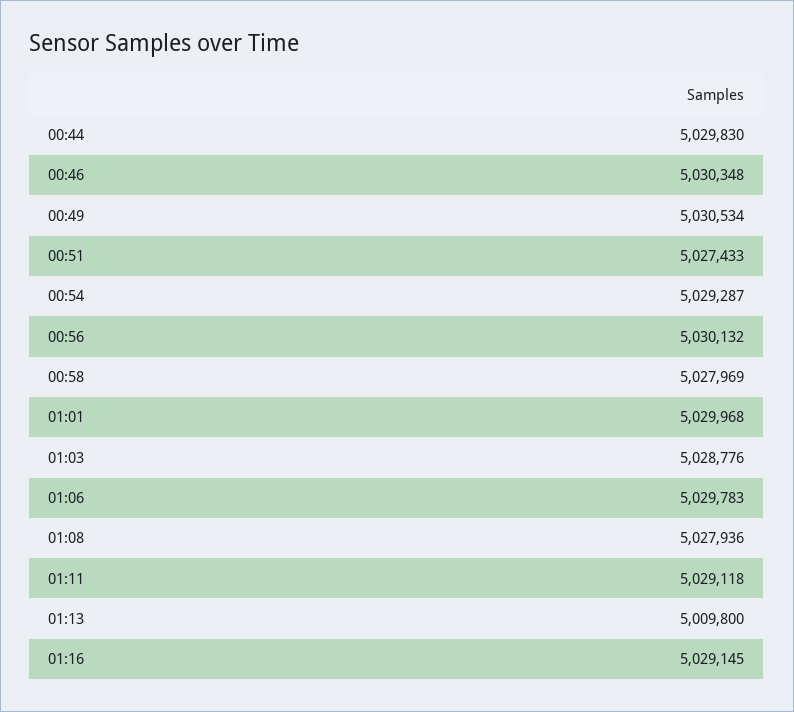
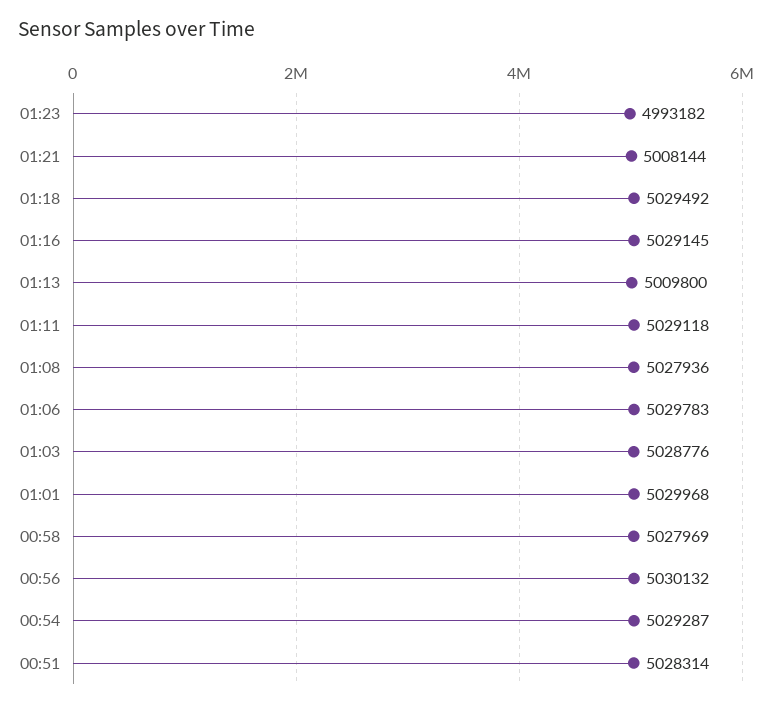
00:44: 5029830 -> none
00:46: 5030348 -> none
00:49: 5030534 -> none
00:51: 5027433 -> 5028314
01:23: none -> 4993182
01:21: none -> 5008144
01:18: none -> 5029492

